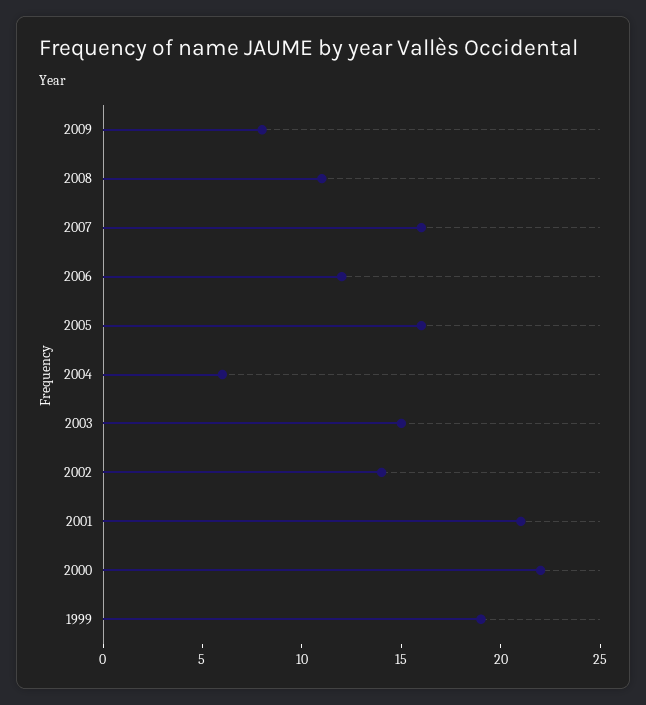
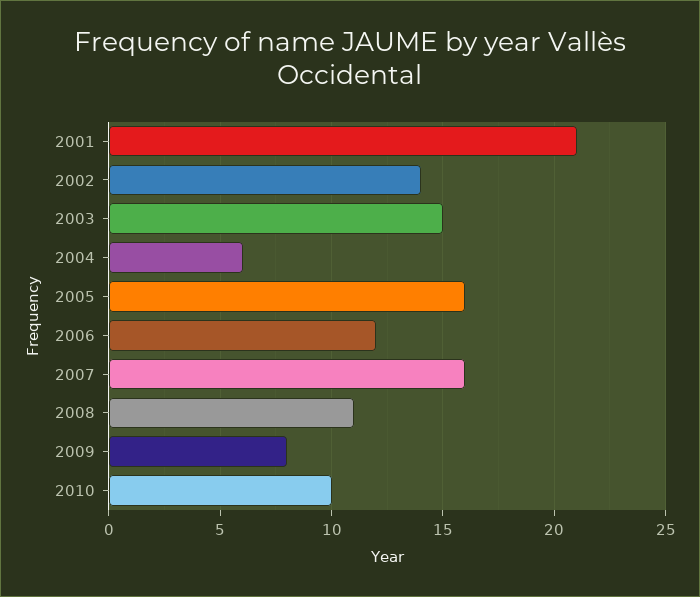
2000: 22 -> none
1999: 19 -> none
2010: none -> 10

